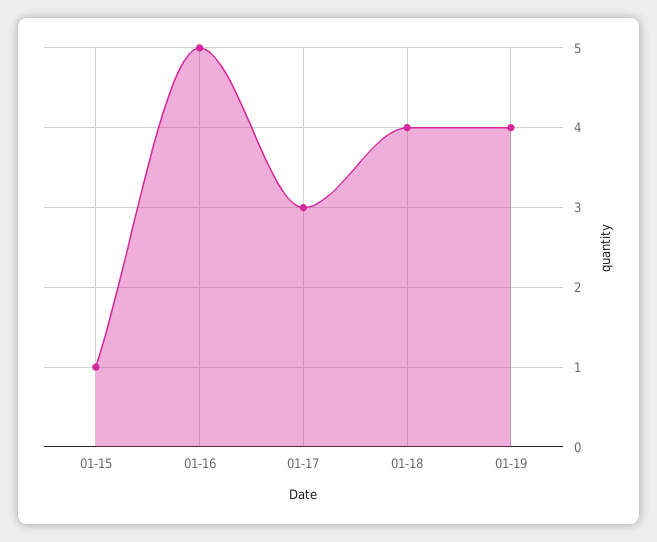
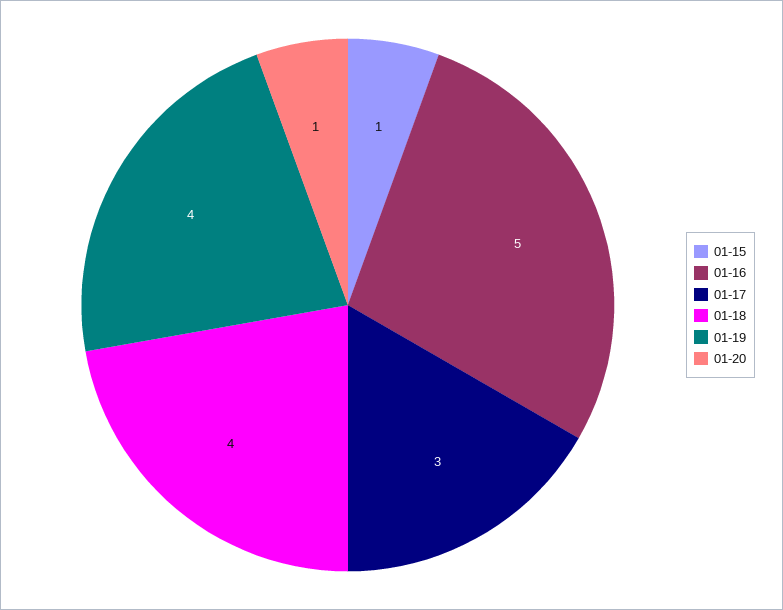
01-20: none -> 1

